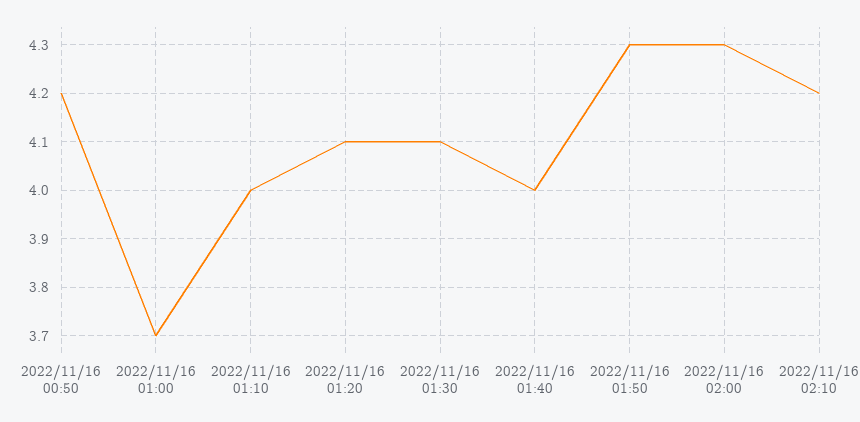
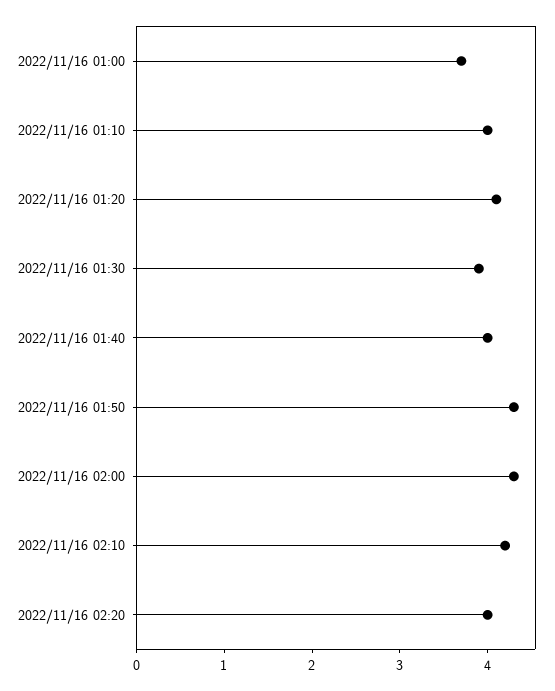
2022/11/16 00:50: 4.2 -> none
2022/11/16 01:30: 4.1 -> 3.9
2022/11/16 02:20: none -> 4

